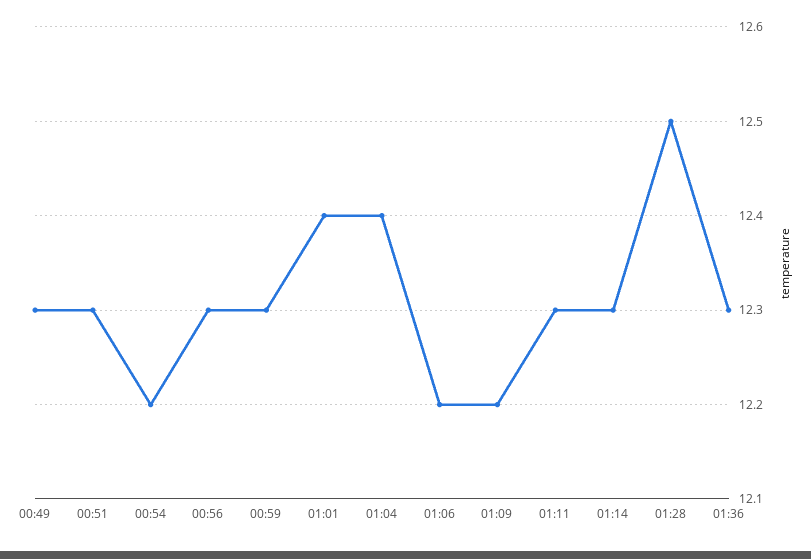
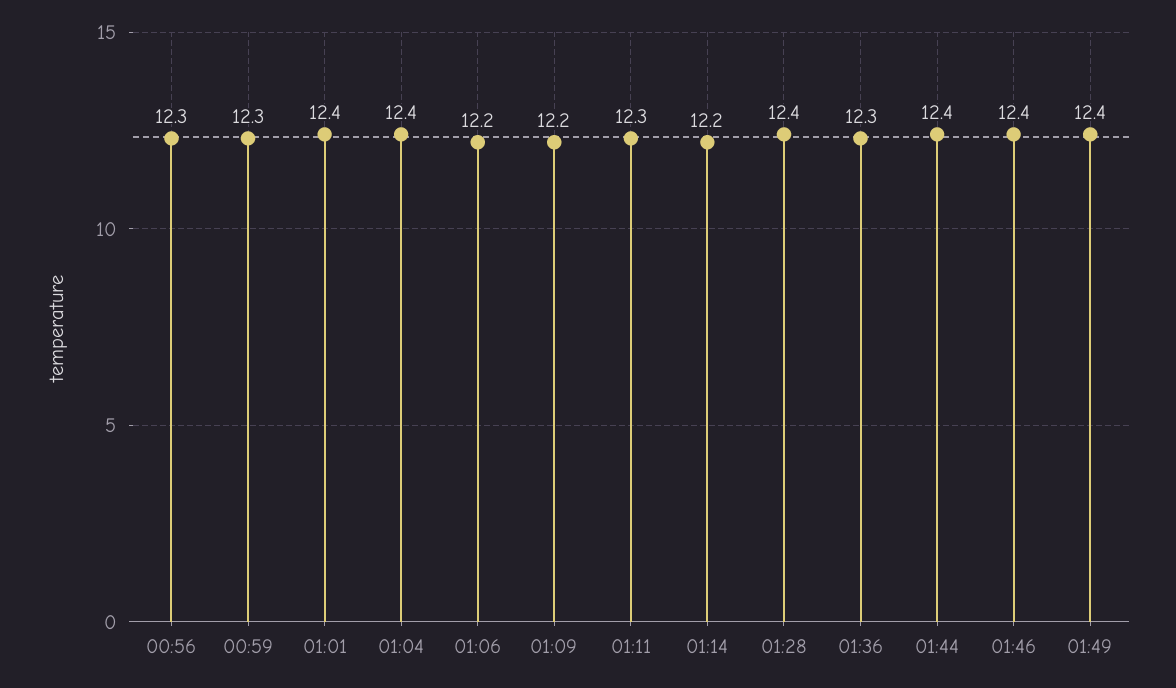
00:49: 12.3 -> none
00:51: 12.3 -> none
00:54: 12.2 -> none
01:14: 12.3 -> 12.2
01:28: 12.5 -> 12.4
01:44: none -> 12.4
01:46: none -> 12.4
01:49: none -> 12.4

